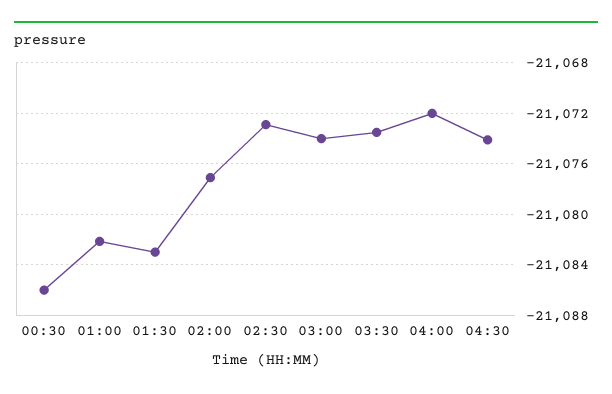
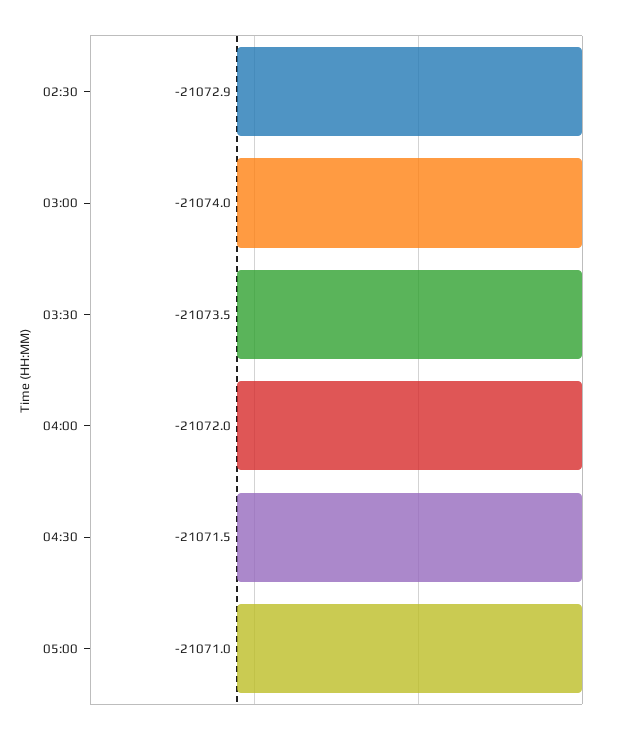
00:30: -21086 -> none
01:00: -21082 -> none
01:30: -21083 -> none
02:00: -21077 -> none
04:30: -21074 -> -21071.5
05:00: none -> -21071

